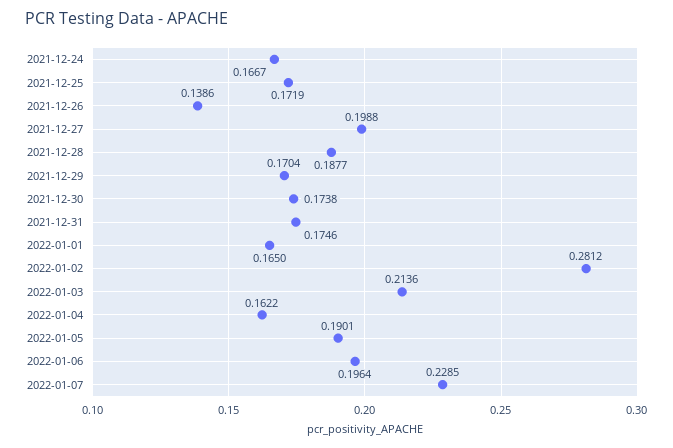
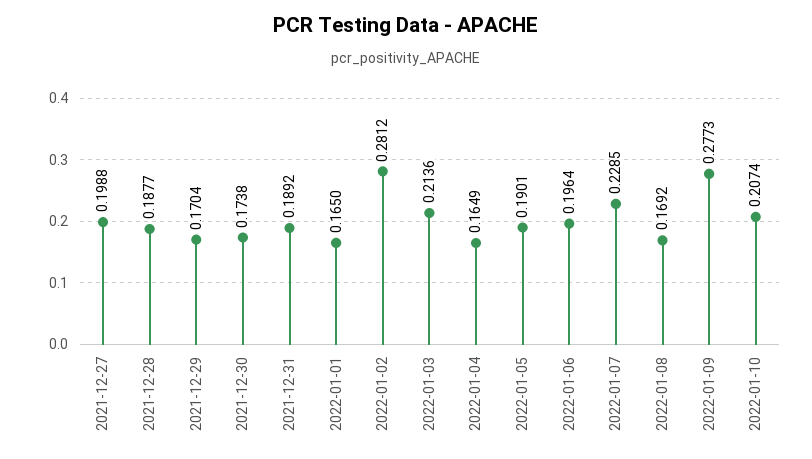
2021-12-24: 0.1667 -> none
2021-12-25: 0.1719 -> none
2021-12-26: 0.1386 -> none
2021-12-31: 0.1746 -> 0.1892
2022-01-04: 0.1622 -> 0.1649
2022-01-08: none -> 0.1692
2022-01-09: none -> 0.2773
2022-01-10: none -> 0.2074

